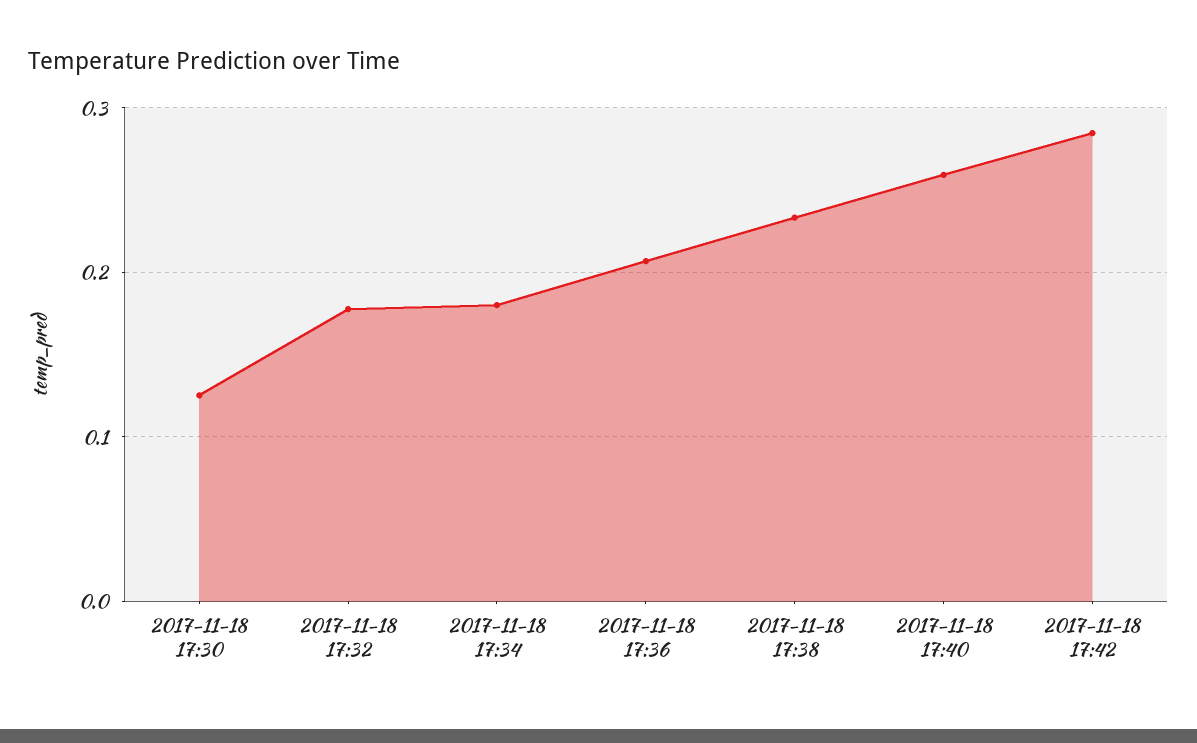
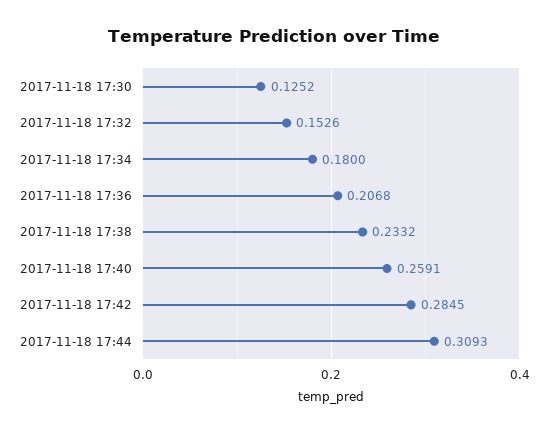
2017-11-18 17:32: 0.18 -> 0.1526
2017-11-18 17:44: none -> 0.3093

